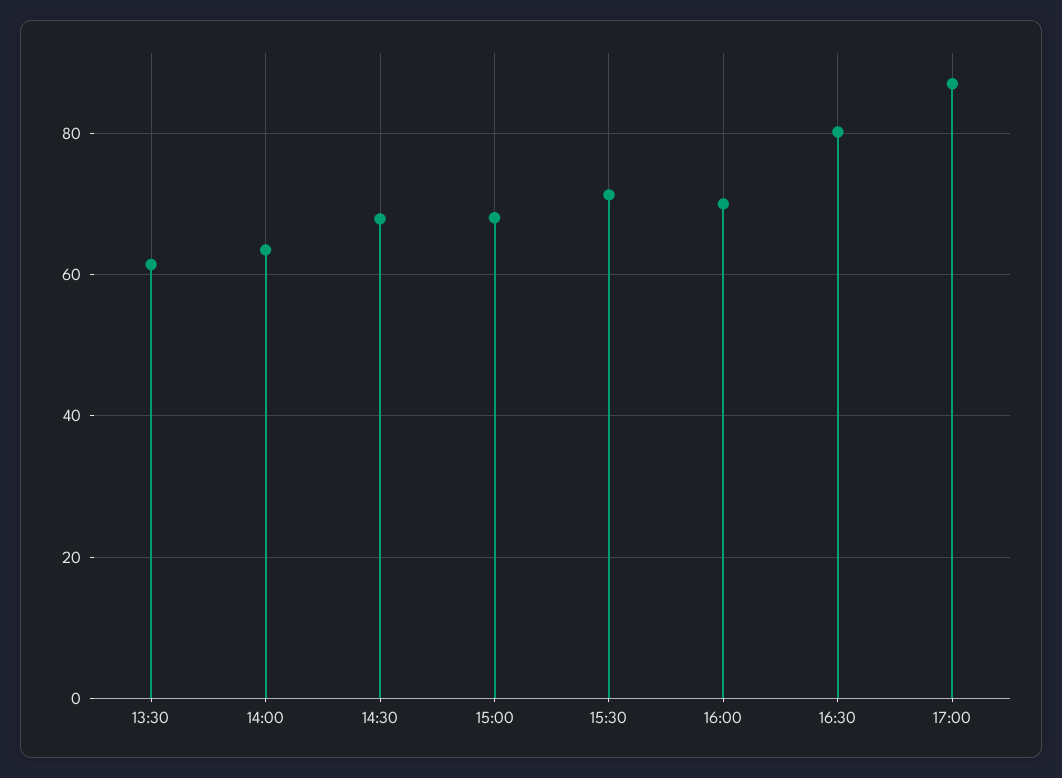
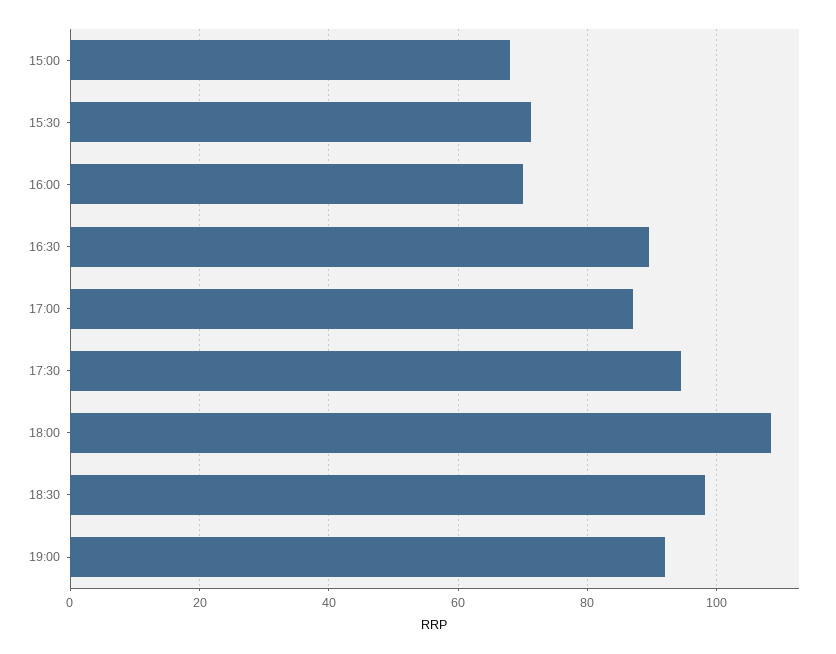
13:30: 62 -> none
14:00: 64 -> none
14:30: 68 -> none
16:30: 80 -> 90
17:30: none -> 94
18:00: none -> 108
18:30: none -> 98
19:00: none -> 92

